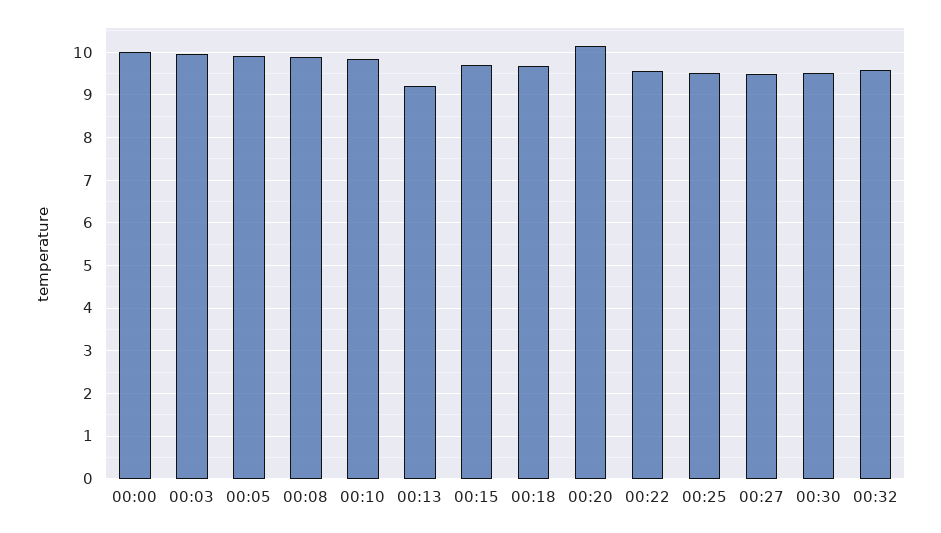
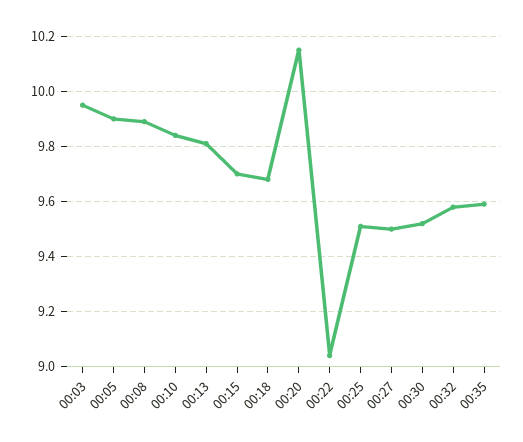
00:00: 10 -> none
00:13: 9.2 -> 9.8
00:22: 9.6 -> 9.05
00:35: none -> 9.6

